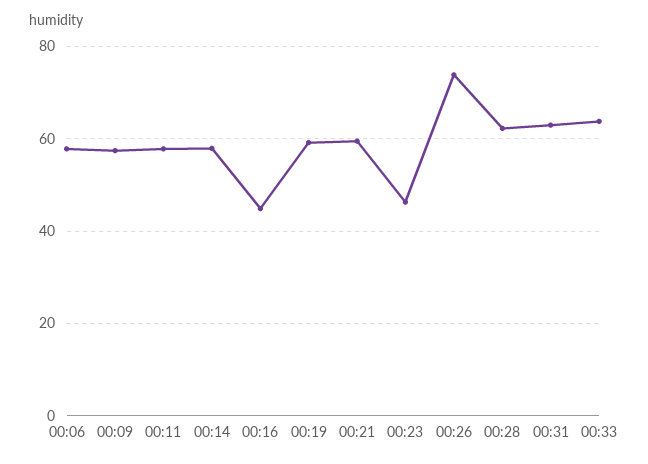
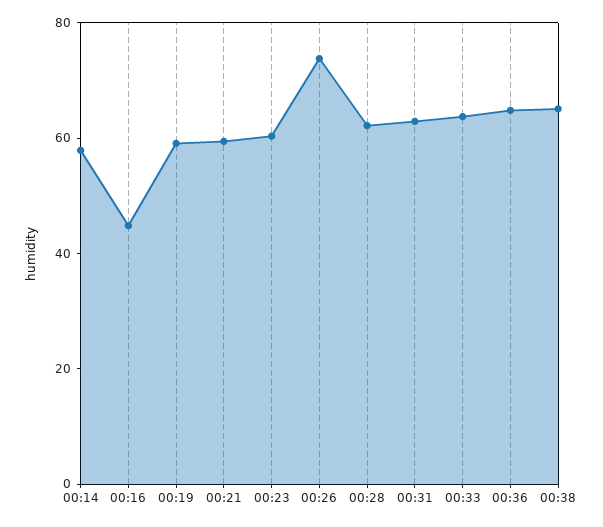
00:06: 58 -> none
00:09: 58 -> none
00:11: 58 -> none
00:23: 46 -> 60
00:36: none -> 65
00:38: none -> 65

